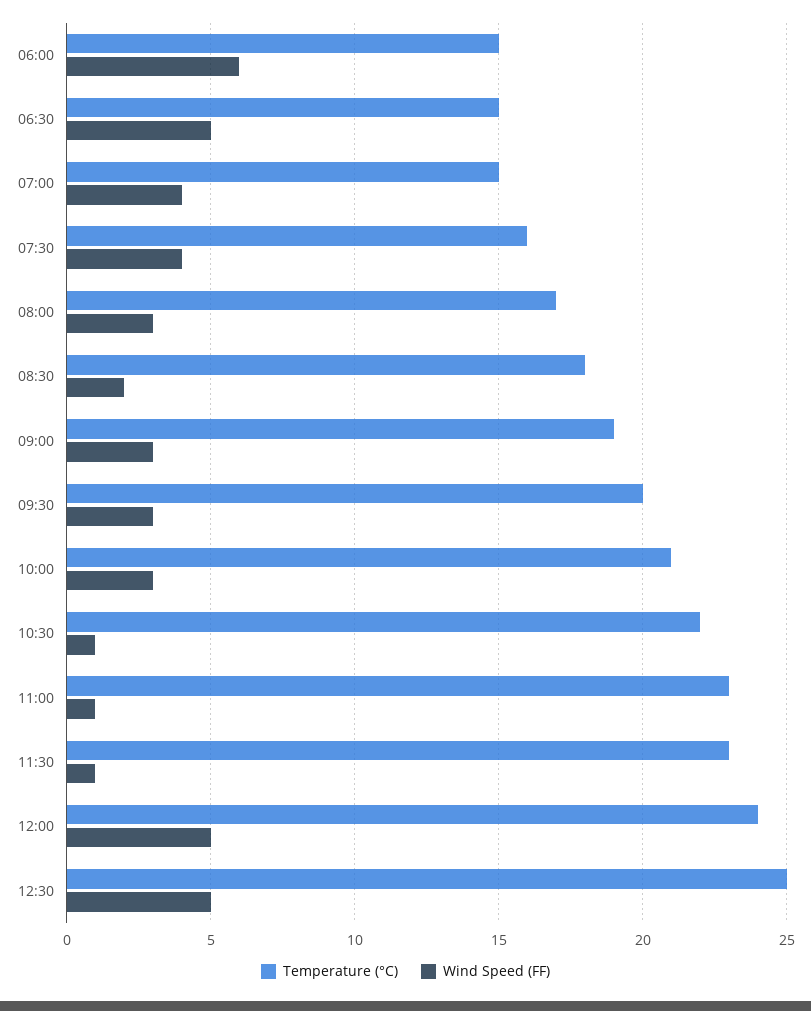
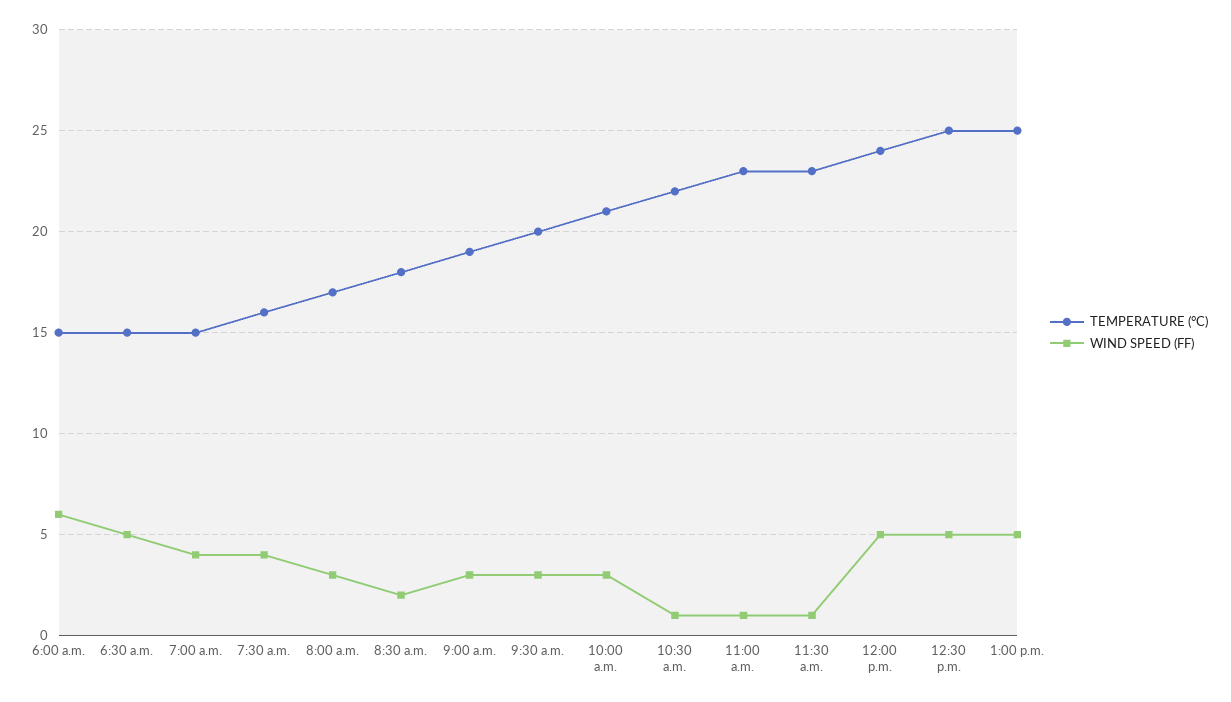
Temperature (°C), 1:00 p.m.: none -> 25
Wind Speed (FF), 1:00 p.m.: none -> 5

